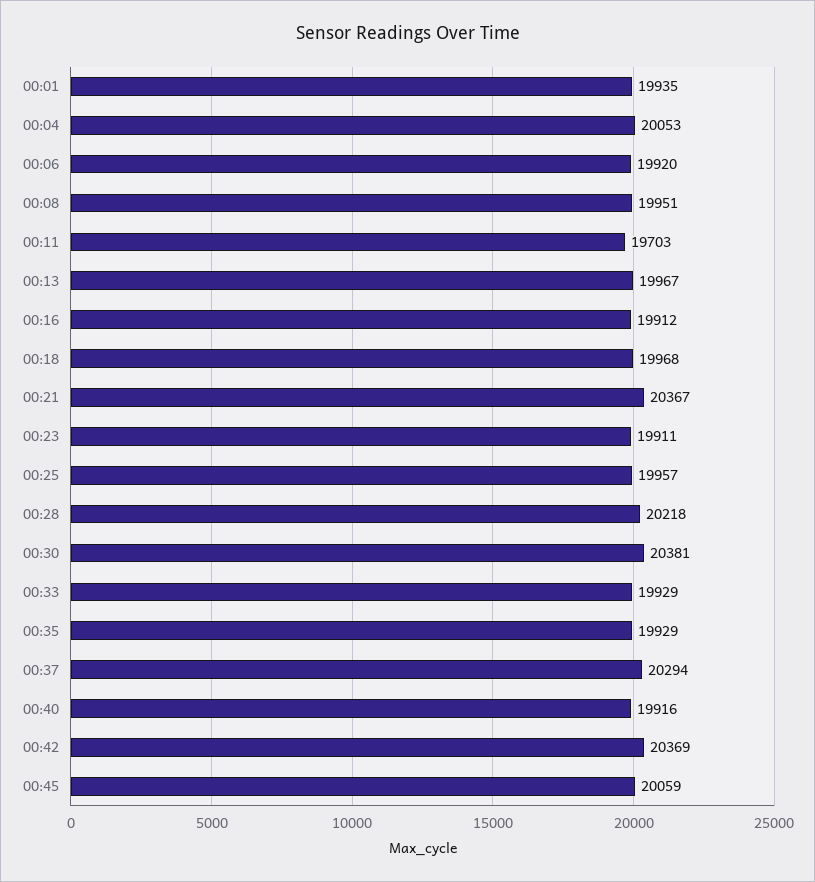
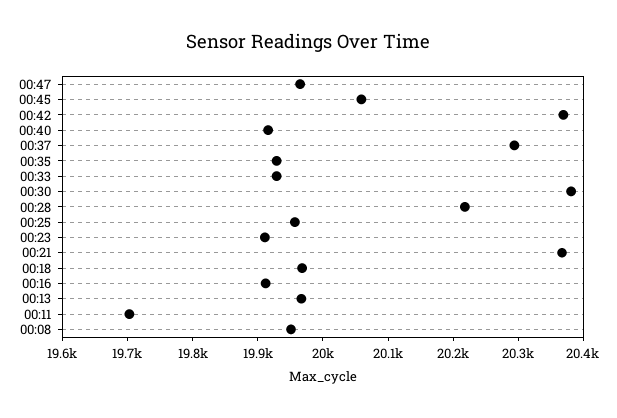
00:01: 19935 -> none
00:04: 20053 -> none
00:06: 19920 -> none
00:47: none -> 19960

